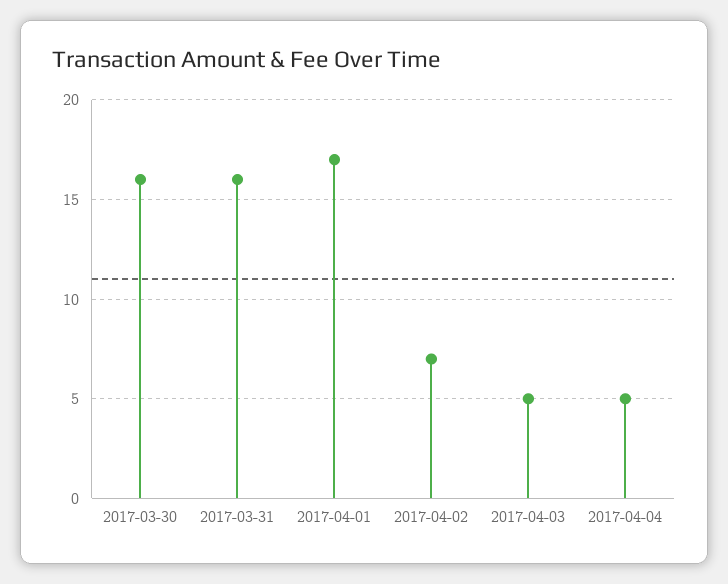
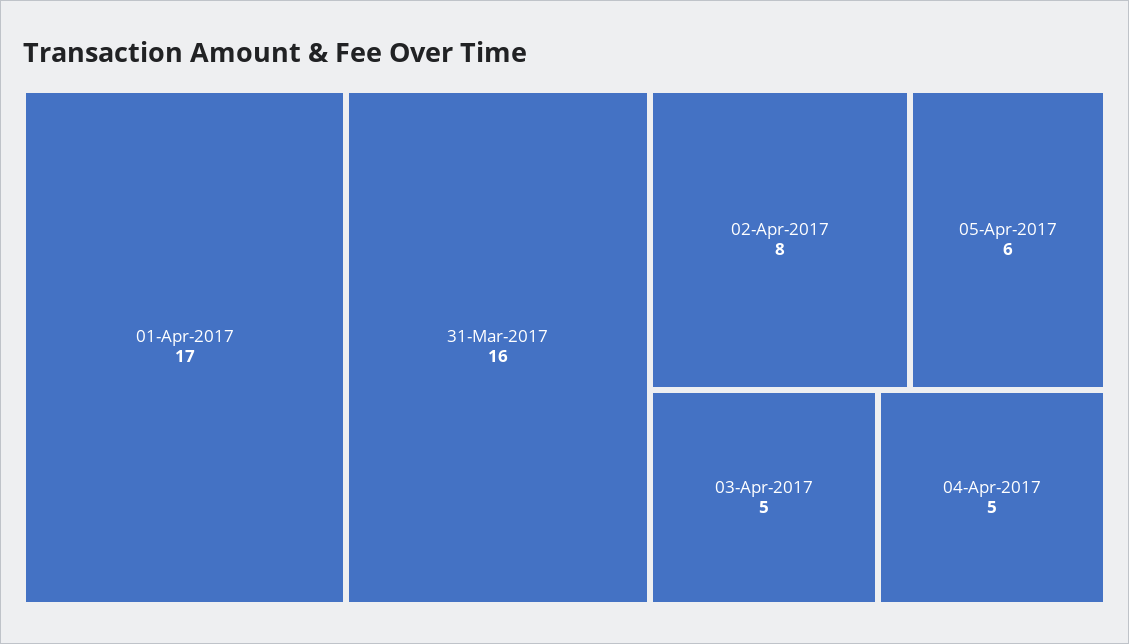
2017-03-30: 16 -> none
2017-04-02: 7 -> 8
05-Apr-2017: none -> 6

